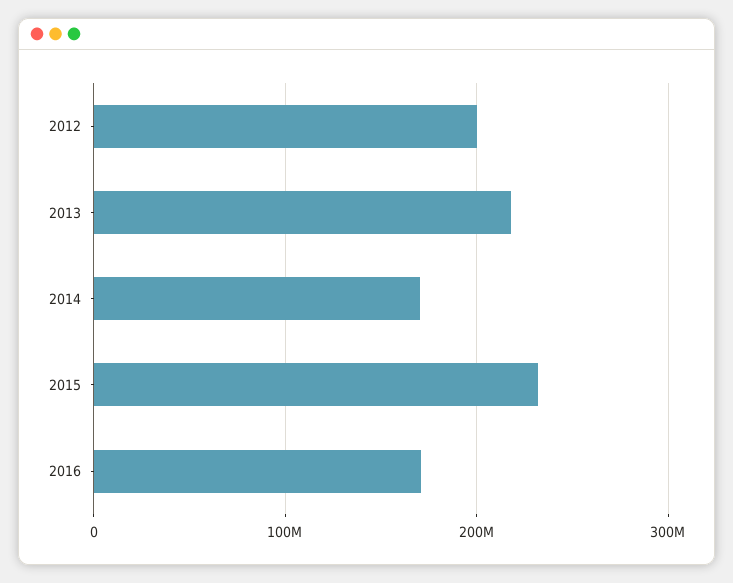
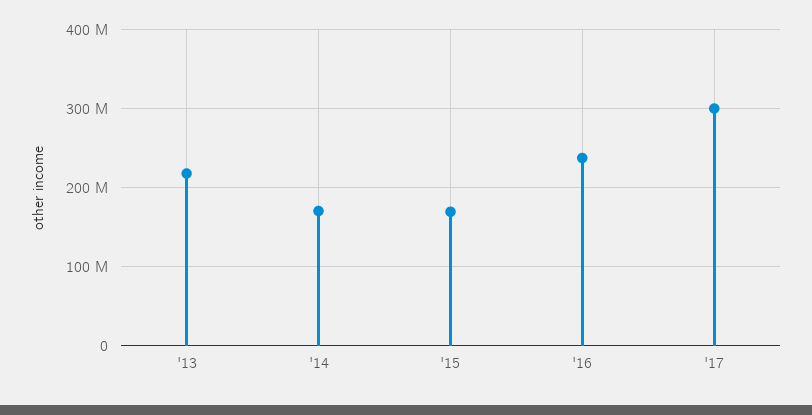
2012: 200000000 -> none
2015: 230000000 -> 170000000
2016: 170000000 -> 240000000
'17: none -> 300000000

